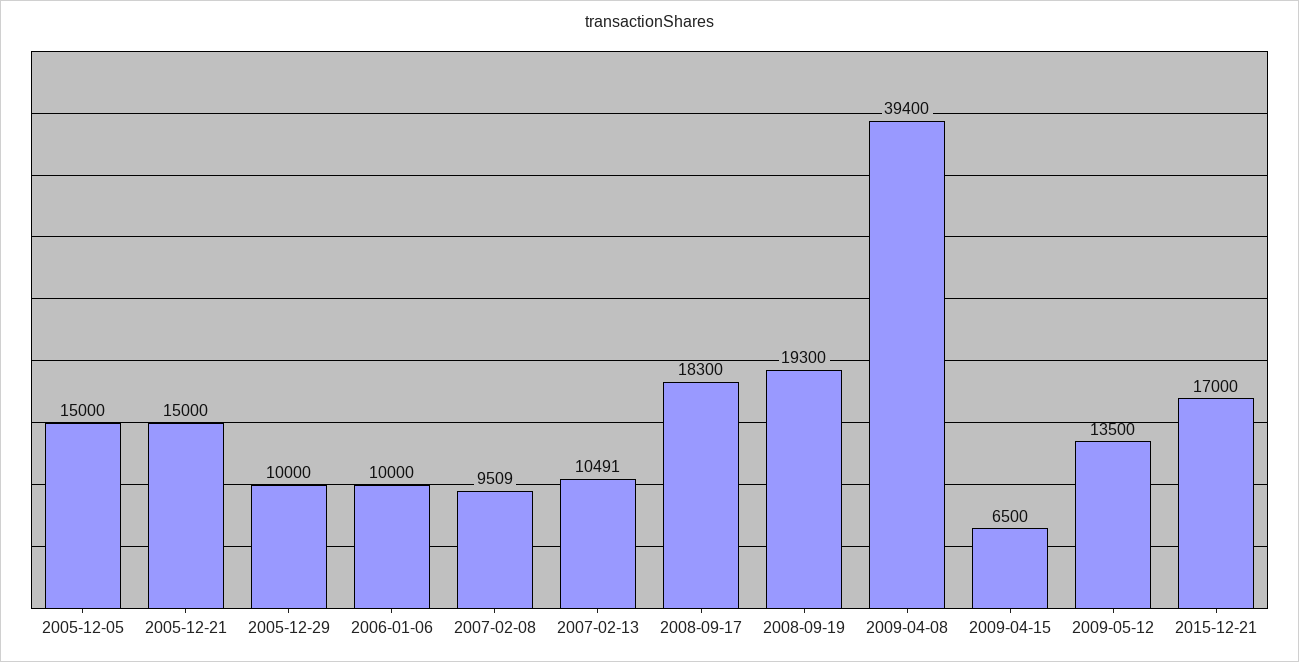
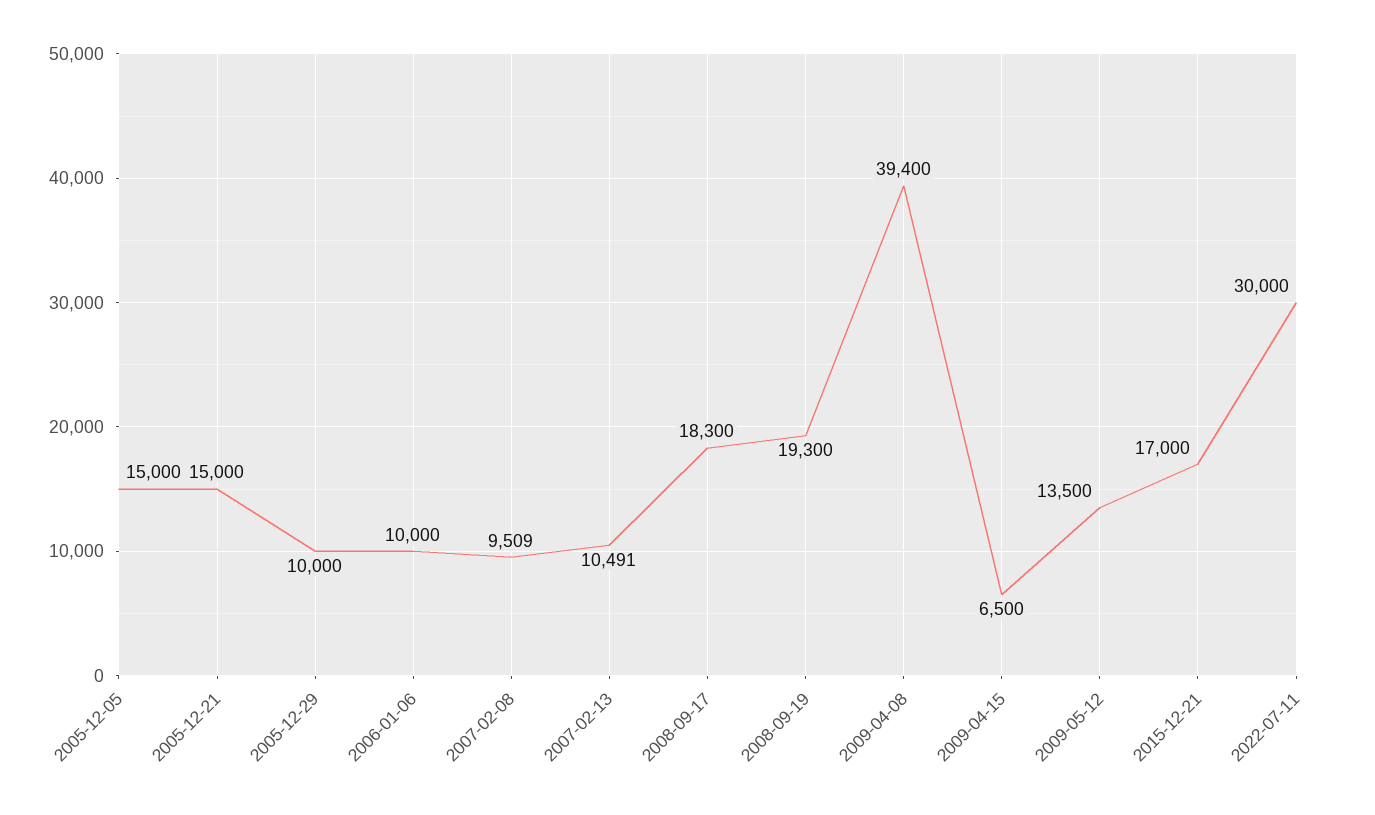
2022-07-11: none -> 30000

